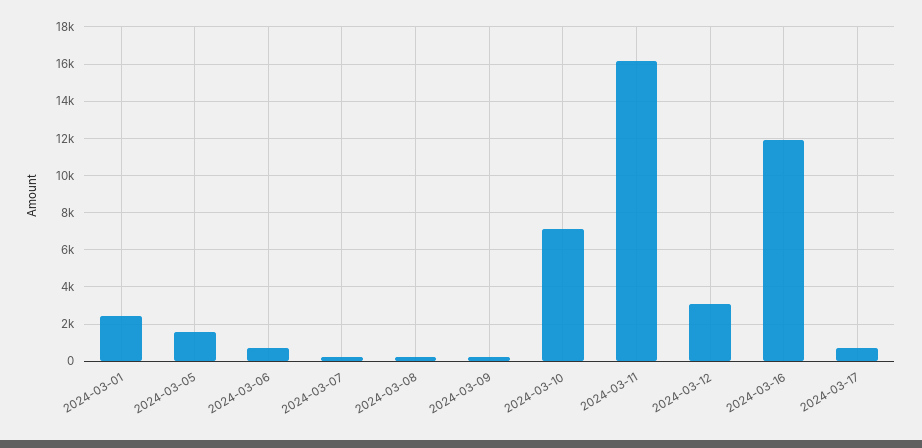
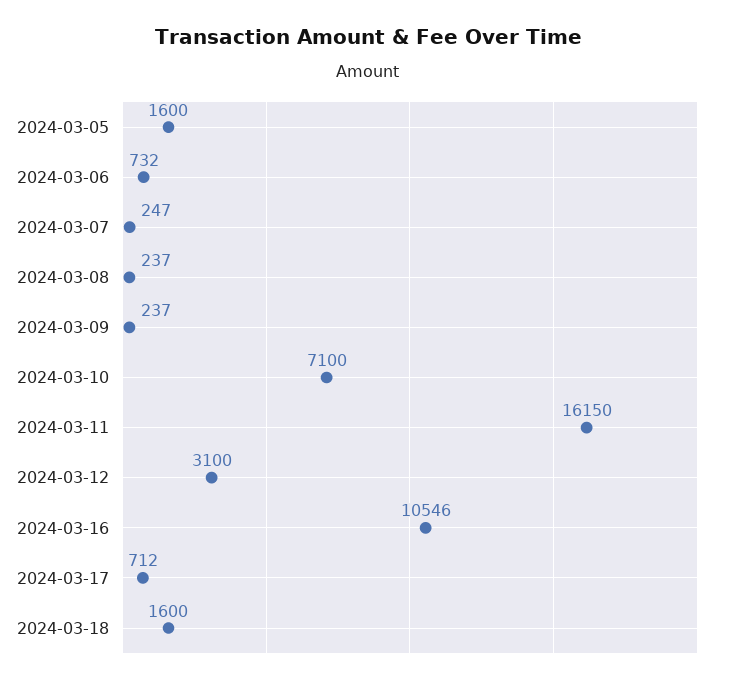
2024-03-01: 2500 -> none
2024-03-16: 12000 -> 10546
2024-03-18: none -> 1600

